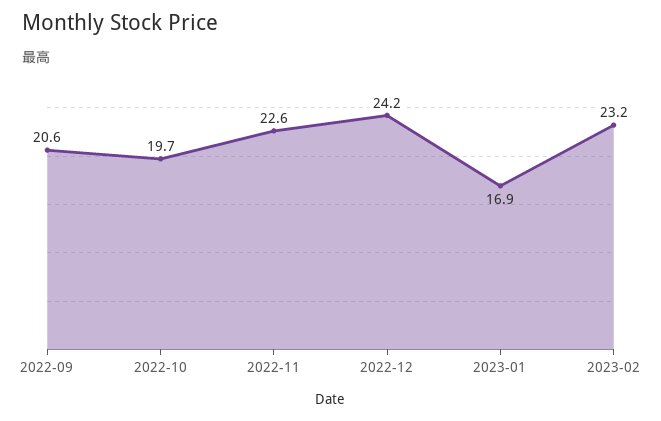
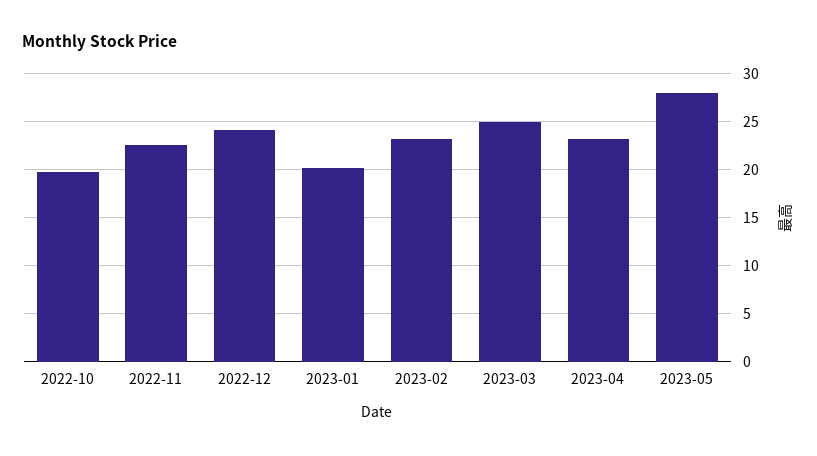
2022-09: 20.6 -> none
2023-01: 16.9 -> 20
2023-03: none -> 25
2023-04: none -> 23
2023-05: none -> 28

